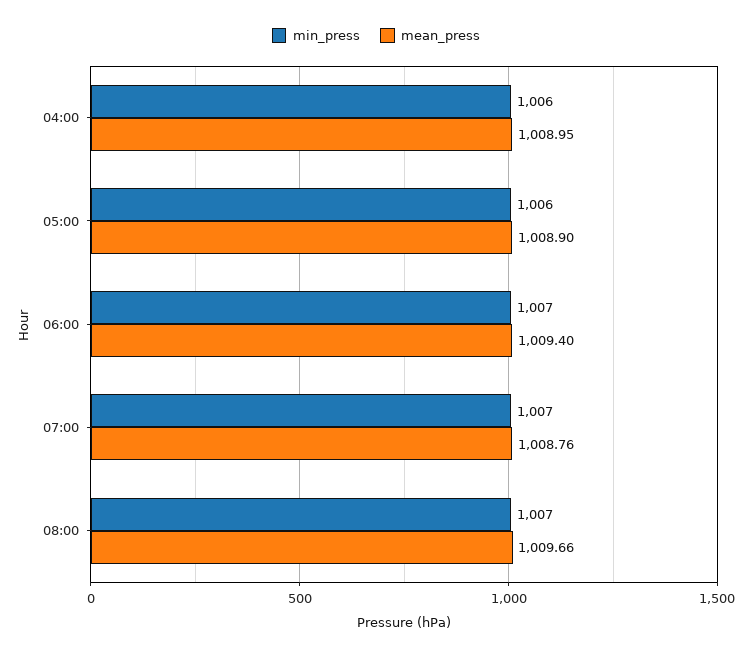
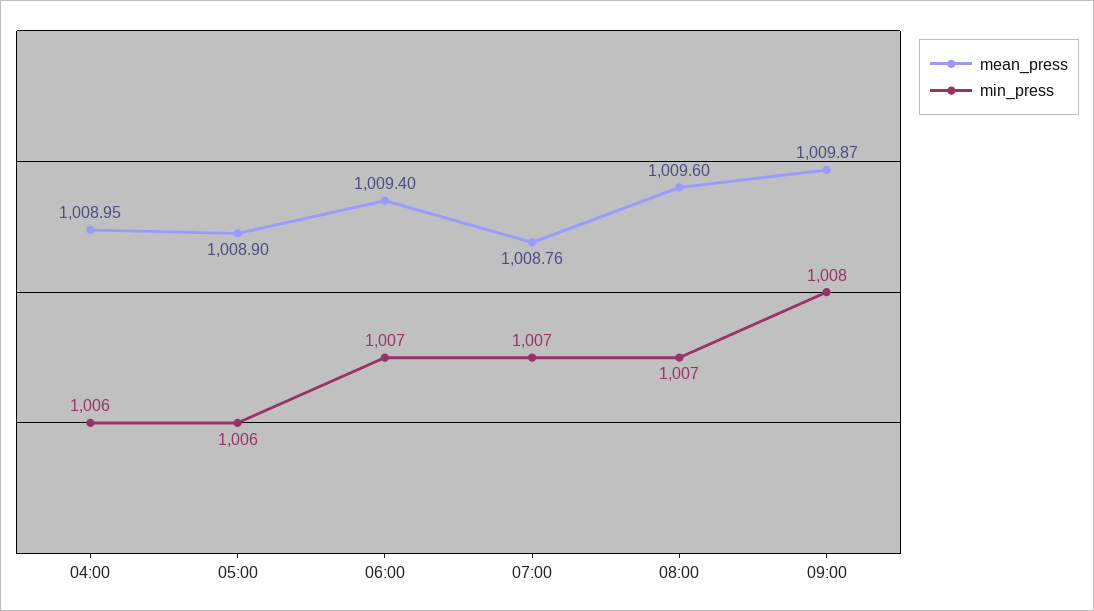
mean_press, 08:00: 1009.66 -> 1009.6
mean_press, 09:00: none -> 1009.87
min_press, 09:00: none -> 1008

